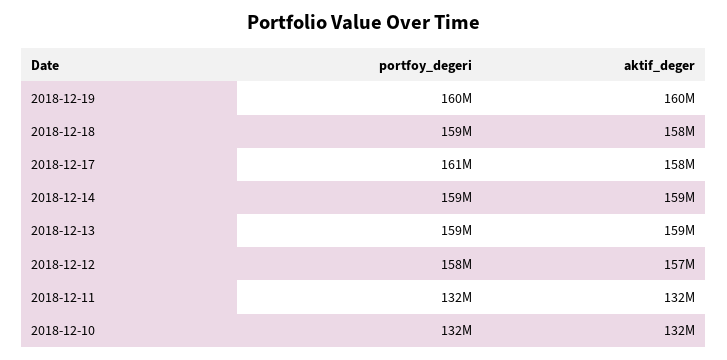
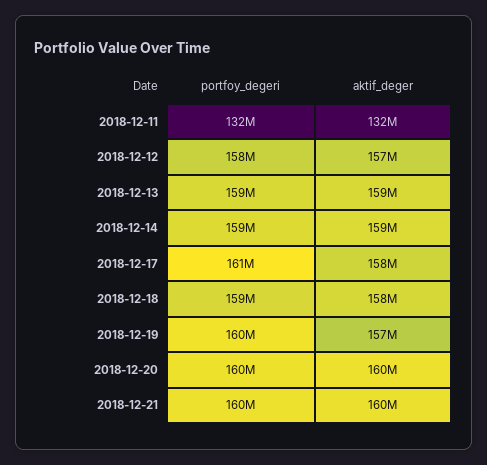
aktif_deger, 2018-12-19: 160000000 -> 157000000
portfoy_degeri, 2018-12-10: 132000000 -> none
aktif_deger, 2018-12-10: 132000000 -> none
portfoy_degeri, 2018-12-20: none -> 160000000
aktif_deger, 2018-12-20: none -> 160000000
portfoy_degeri, 2018-12-21: none -> 160000000
aktif_deger, 2018-12-21: none -> 160000000

